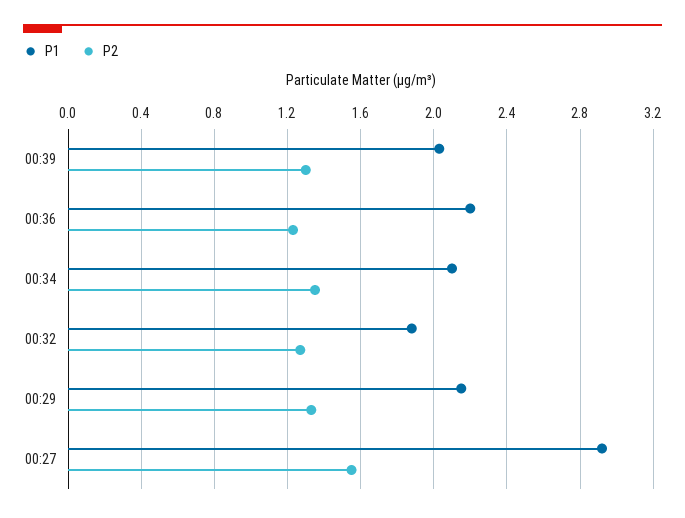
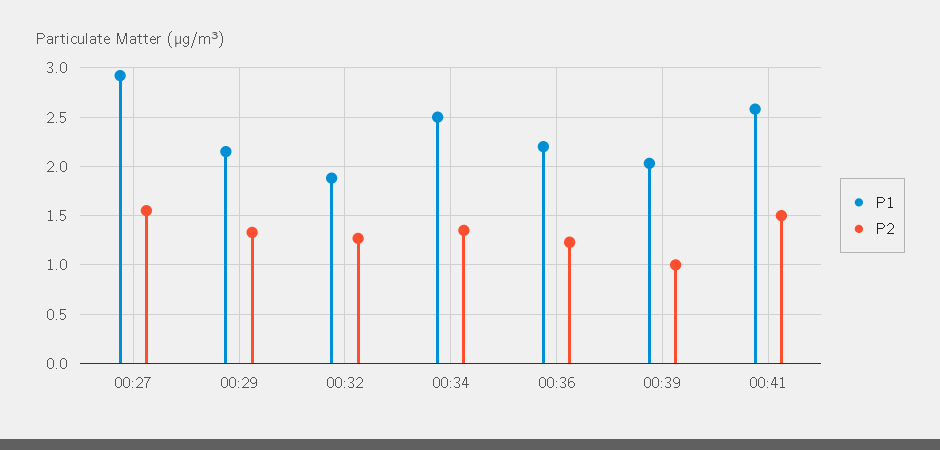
P2, 00:39: 1.3 -> 1
P1, 00:34: 2.1 -> 2.5
P1, 00:41: none -> 2.6
P2, 00:41: none -> 1.5

